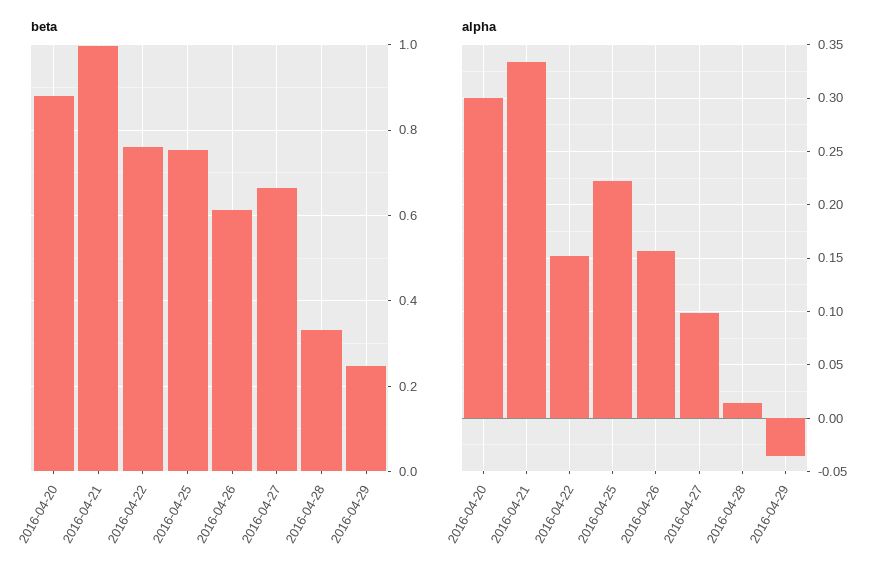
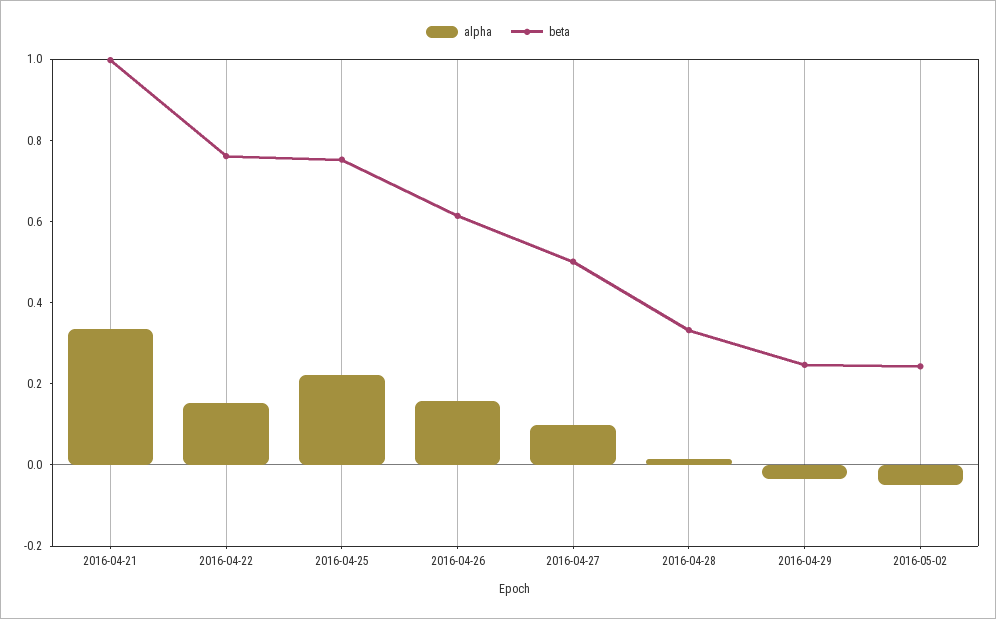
beta, 2016-04-20: 0.88 -> none
beta, 2016-04-27: 0.66 -> 0.5
alpha, 2016-04-20: 0.3 -> none
alpha, 2016-05-02: none -> -0.05
beta, 2016-05-02: none -> 0.25

